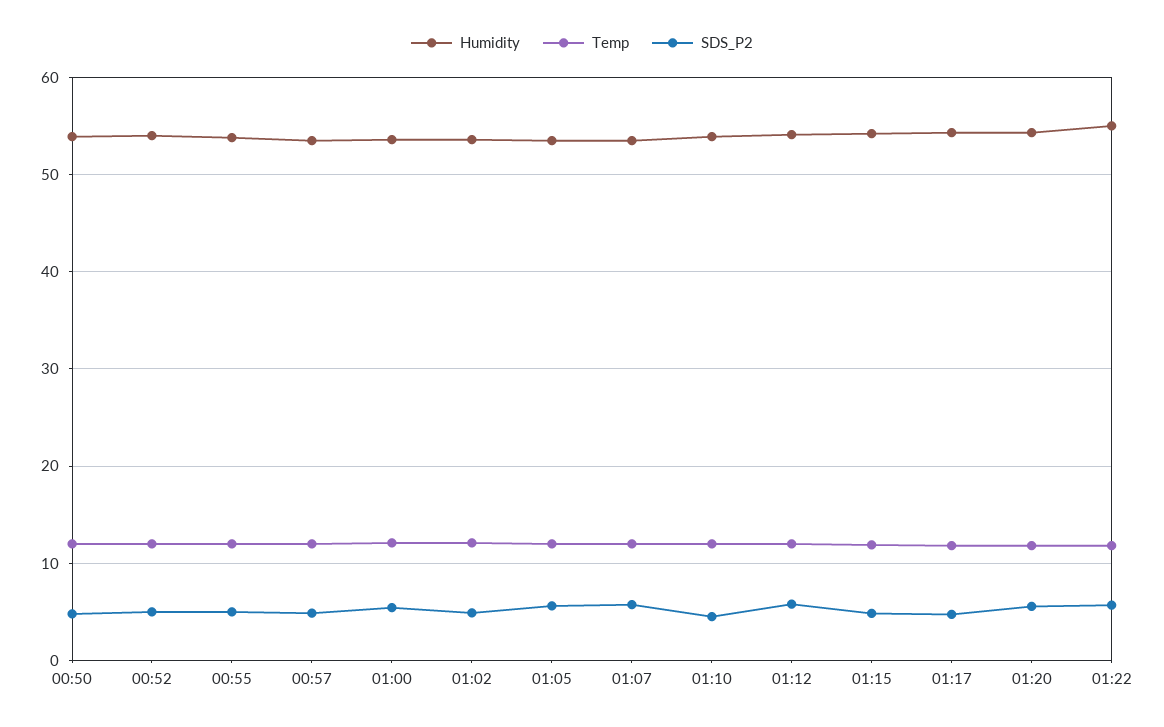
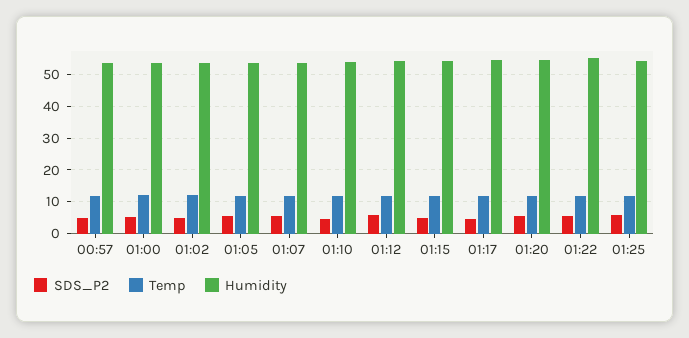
Humidity, 00:50: 54 -> none
Temp, 00:50: 12 -> none
SDS_P2, 00:50: 5 -> none
Humidity, 00:52: 54 -> none
Temp, 00:52: 12 -> none
SDS_P2, 00:52: 5 -> none
Humidity, 00:55: 54 -> none
Temp, 00:55: 12 -> none
SDS_P2, 00:55: 5 -> none
SDS_P2, 01:25: none -> 6
Temp, 01:25: none -> 12
Humidity, 01:25: none -> 54

